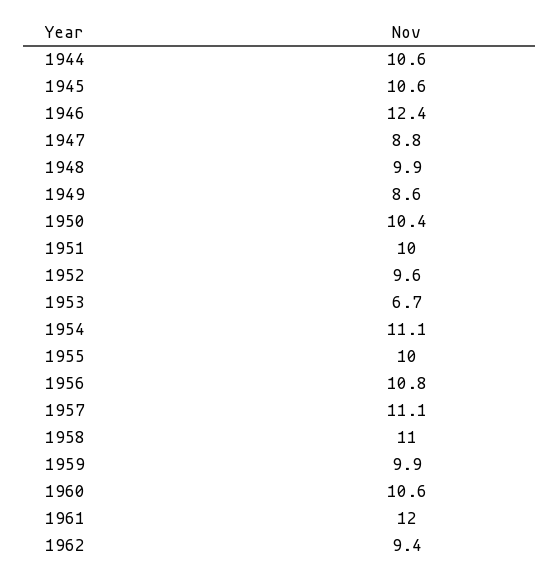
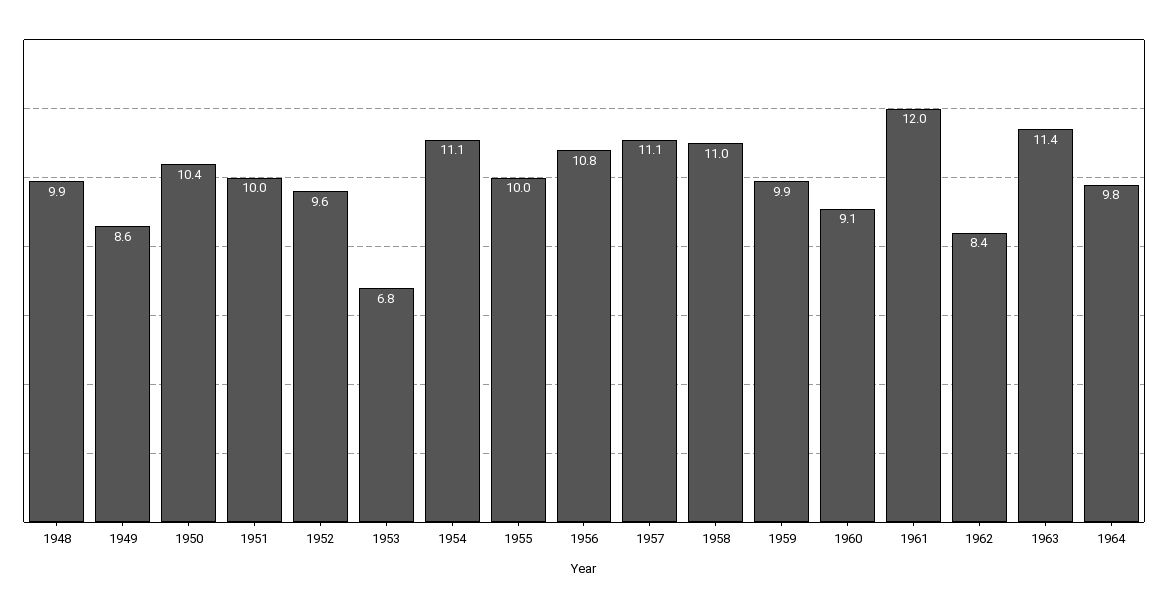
1944: 10.6 -> none
1945: 10.6 -> none
1946: 12.4 -> none
1947: 8.8 -> none
1953: 6.7 -> 6.8
1960: 10.6 -> 9.1
1962: 9.4 -> 8.4
1963: none -> 11.4
1964: none -> 9.8

